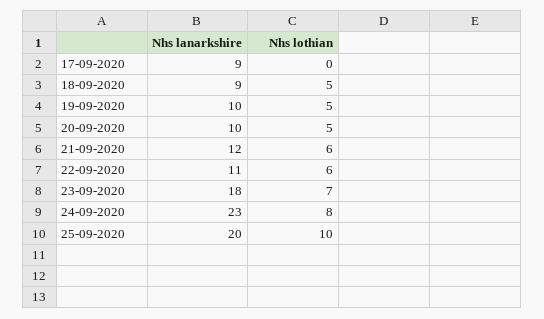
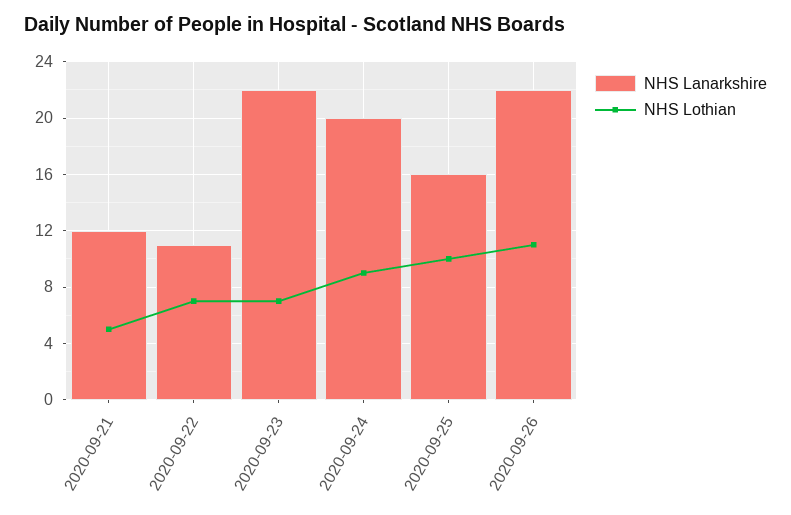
Nhs lanarkshire, 17-09-2020: 9 -> none
Nhs lothian, 17-09-2020: 0 -> none
Nhs lanarkshire, 18-09-2020: 9 -> none
Nhs lothian, 18-09-2020: 5 -> none
Nhs lanarkshire, 19-09-2020: 10 -> none
Nhs lothian, 19-09-2020: 5 -> none
Nhs lanarkshire, 20-09-2020: 10 -> none
Nhs lothian, 20-09-2020: 5 -> none
Nhs lothian, 21-09-2020: 6 -> 5
Nhs lothian, 22-09-2020: 6 -> 7
Nhs lanarkshire, 23-09-2020: 18 -> 22
Nhs lanarkshire, 24-09-2020: 23 -> 20
Nhs lothian, 24-09-2020: 8 -> 9
Nhs lanarkshire, 25-09-2020: 20 -> 16
Nhs lanarkshire, 2020-09-26: none -> 22
Nhs lothian, 2020-09-26: none -> 11

